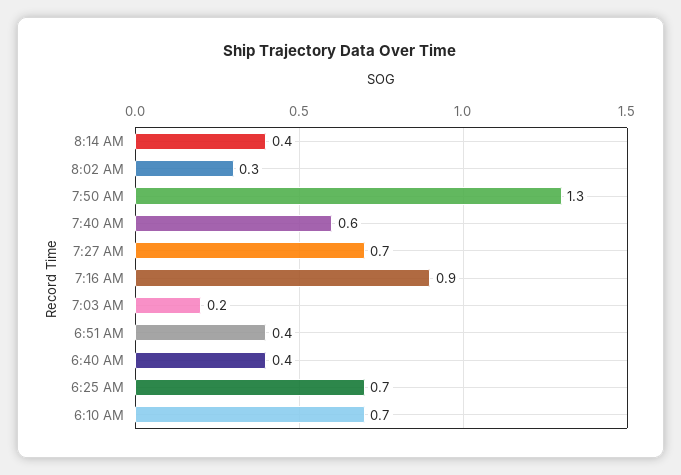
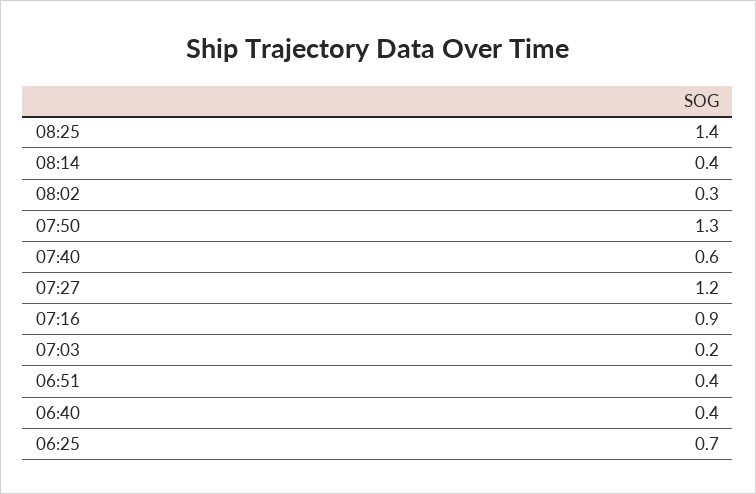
7:27 AM: 0.7 -> 1.2
6:10 AM: 0.7 -> none
08:25: none -> 1.4

